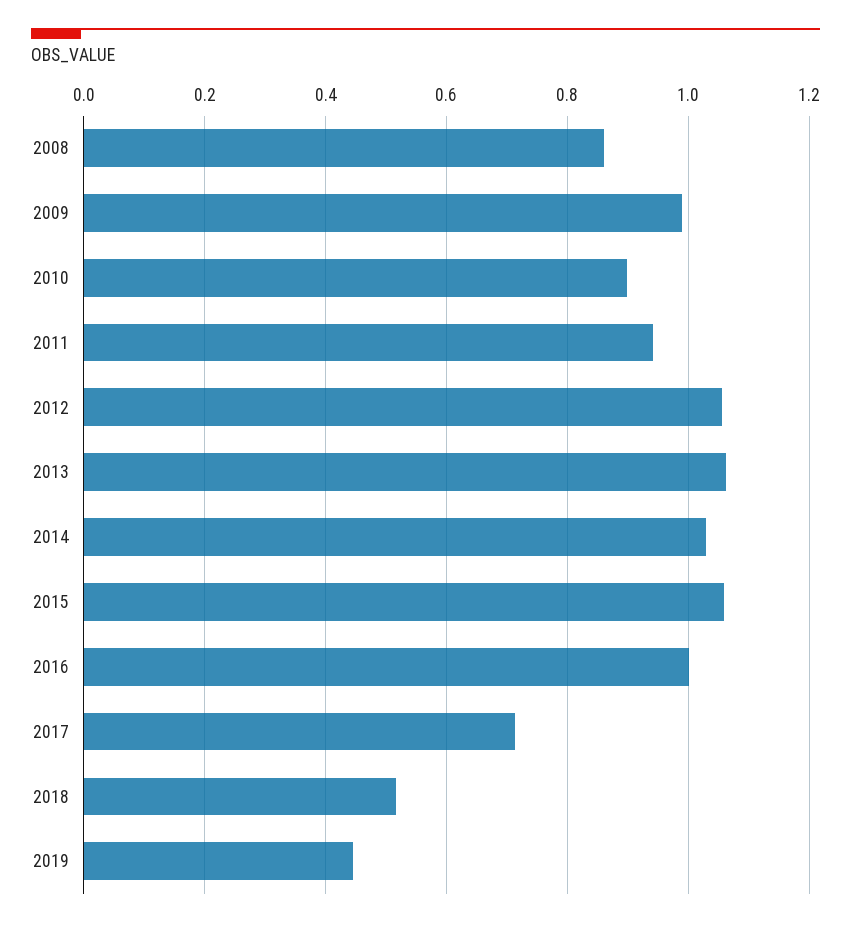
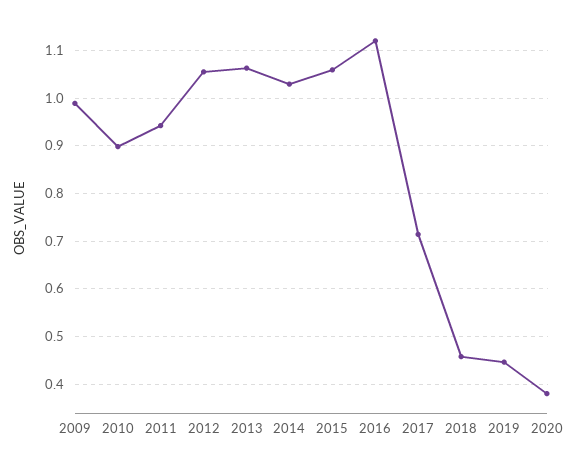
2008: 0.86 -> none
2016: 1 -> 1.12
2018: 0.52 -> 0.46
2020: none -> 0.38

